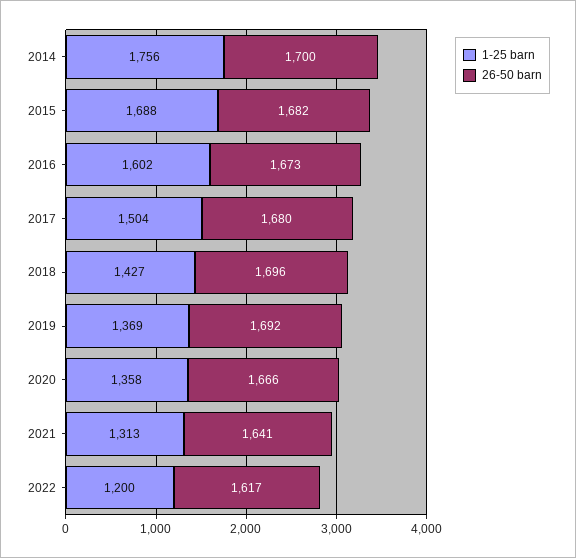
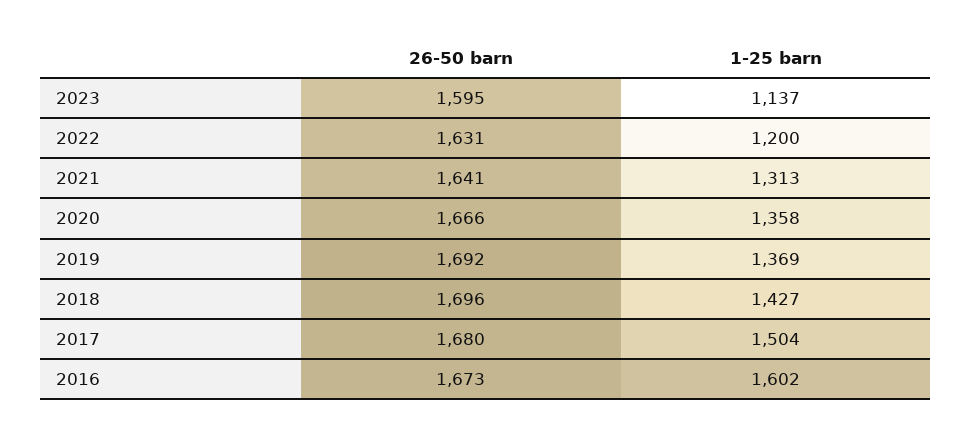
1-25 barn, 2014: 1756 -> none
26-50 barn, 2014: 1700 -> none
1-25 barn, 2015: 1688 -> none
26-50 barn, 2015: 1682 -> none
26-50 barn, 2022: 1617 -> 1631
26-50 barn, 2023: none -> 1595
1-25 barn, 2023: none -> 1137

